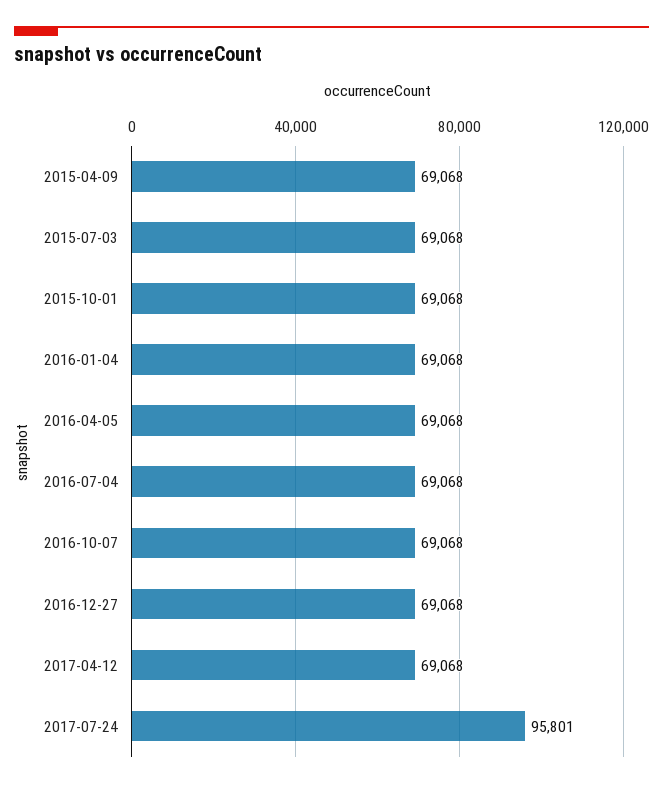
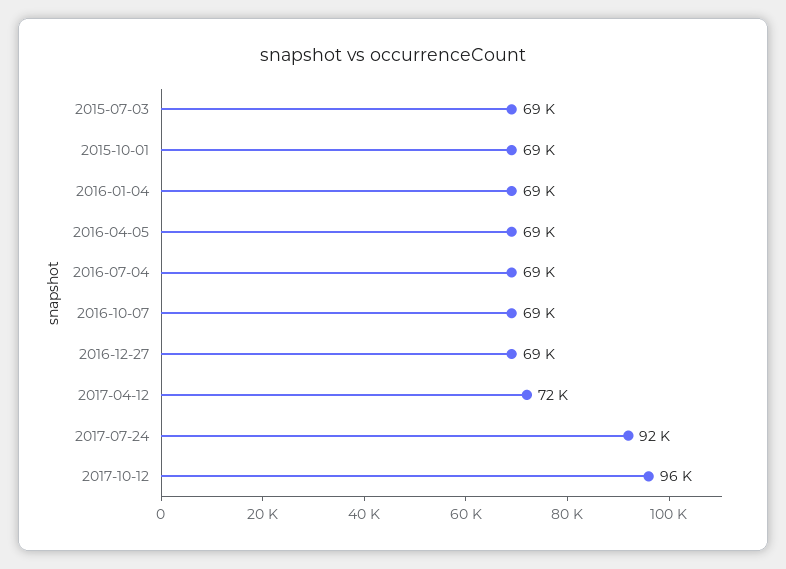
2015-04-09: 69068 -> none
2017-04-12: 69068 -> 72000
2017-07-24: 95801 -> 92000
2017-10-12: none -> 96000

